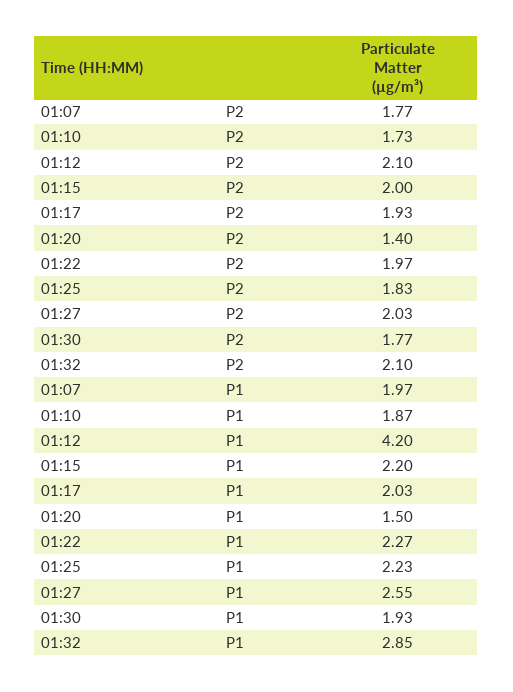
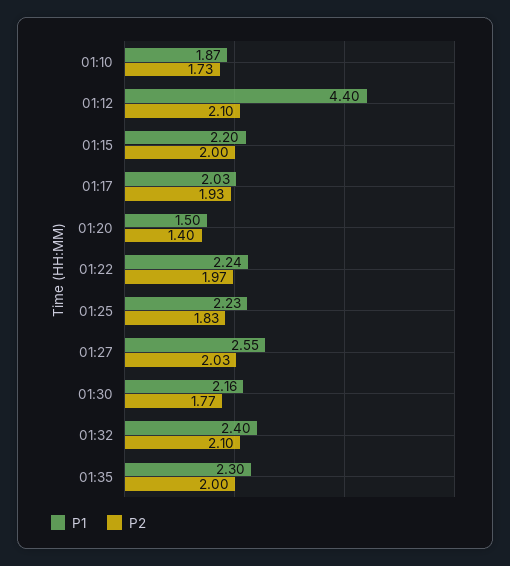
P2, 01:07: 1.77 -> none
P1, 01:07: 1.97 -> none
P1, 01:12: 4.2 -> 4.4
P1, 01:22: 2.27 -> 2.24
P1, 01:30: 1.93 -> 2.16
P1, 01:32: 2.85 -> 2.4
P1, 01:35: none -> 2.3
P2, 01:35: none -> 2

